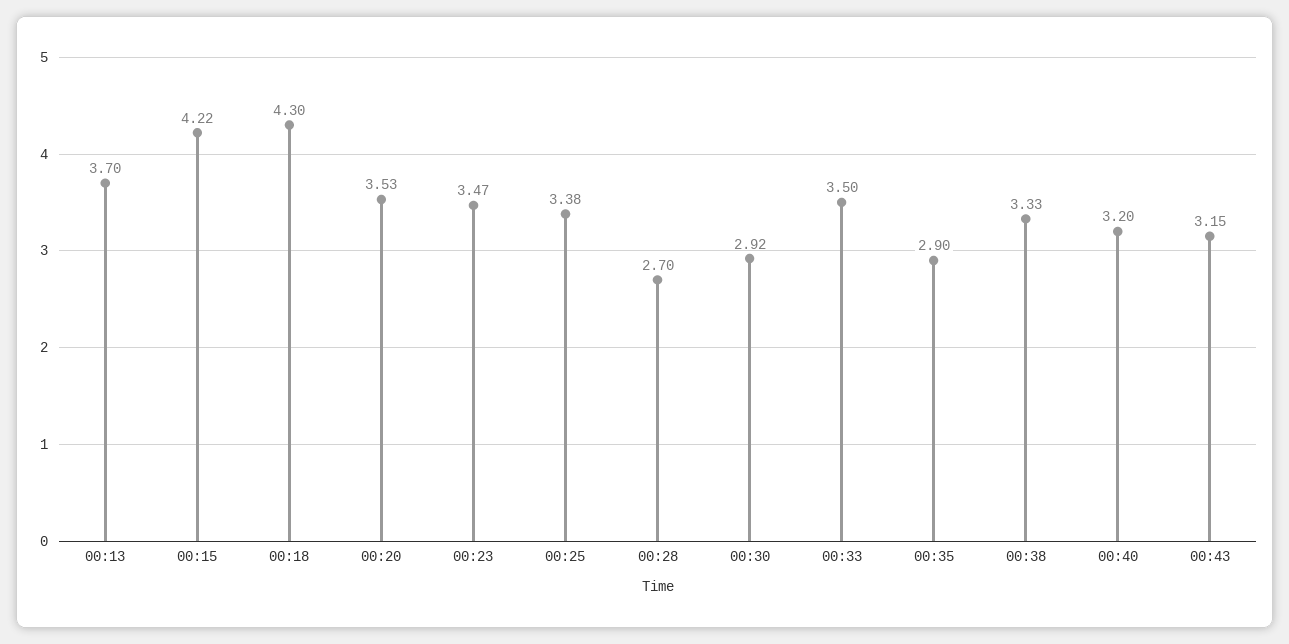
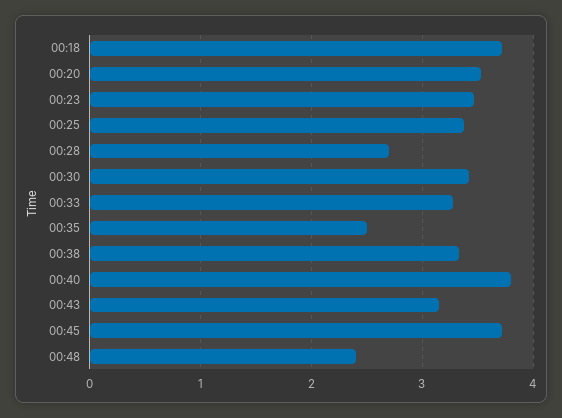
00:13: 3.7 -> none
00:15: 4.22 -> none
00:18: 4.3 -> 3.7
00:30: 2.92 -> 3.4
00:33: 3.5 -> 3.3
00:35: 2.9 -> 2.5
00:40: 3.2 -> 3.8
00:45: none -> 3.7
00:48: none -> 2.4

